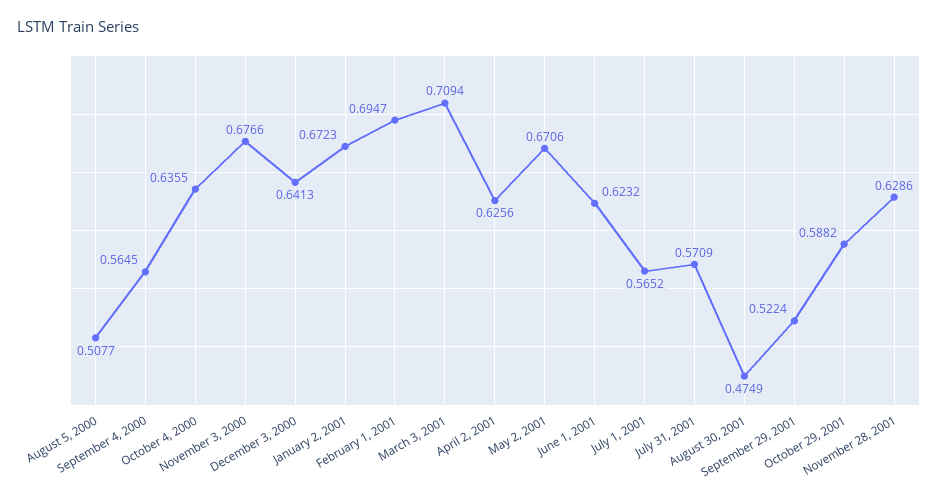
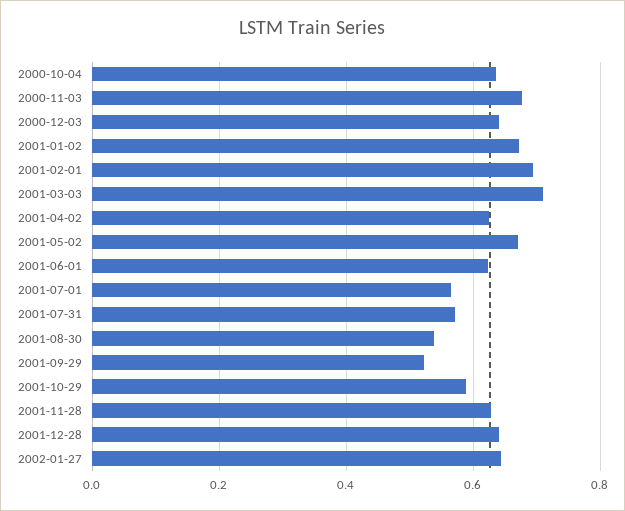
August 5, 2000: 0.5077 -> none
September 4, 2000: 0.5645 -> none
August 30, 2001: 0.4749 -> 0.54
2001-12-28: none -> 0.64
2002-01-27: none -> 0.64

